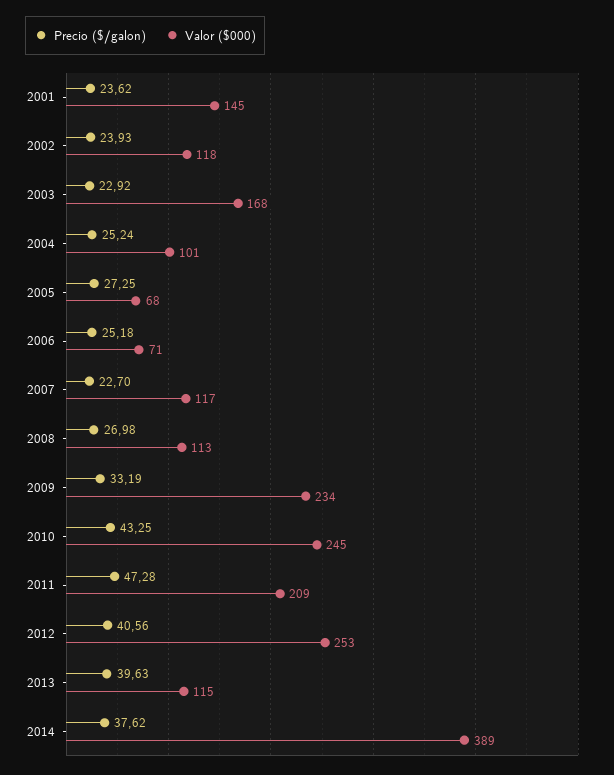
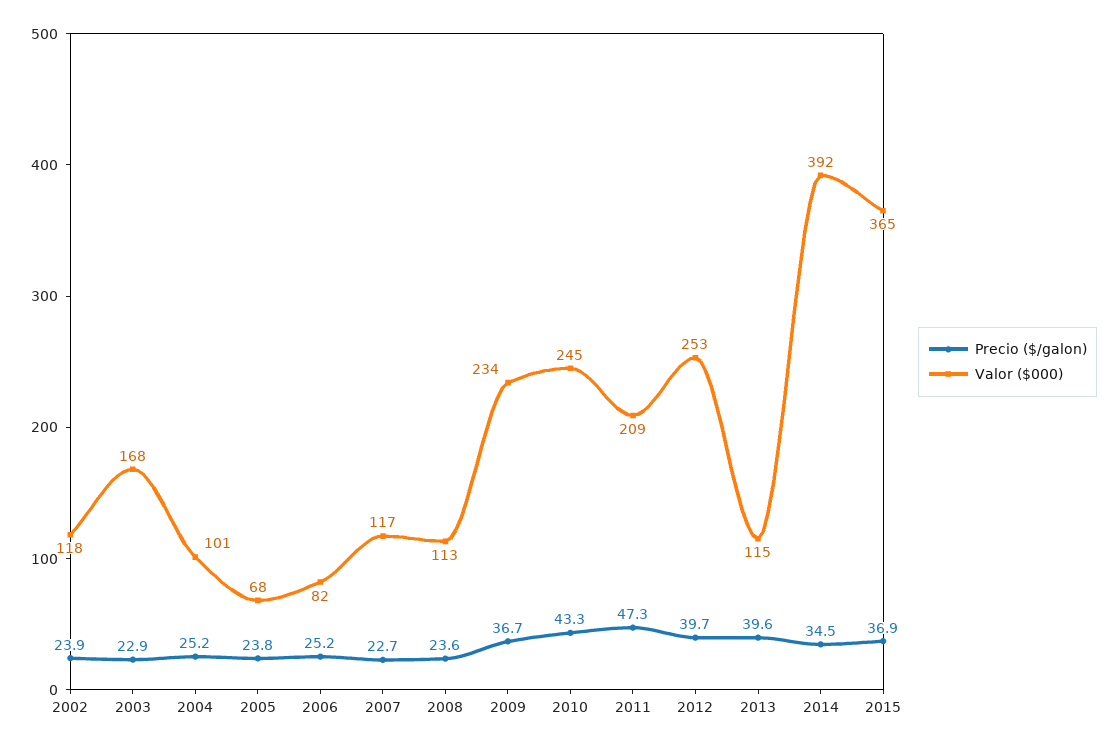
Precio ($/galon), 2001: 23.62 -> none
Valor ($000), 2001: 145 -> none
Precio ($/galon), 2005: 27.25 -> 23.8
Valor ($000), 2006: 71 -> 82
Precio ($/galon), 2008: 26.98 -> 23.6
Precio ($/galon), 2009: 33.19 -> 36.7
Precio ($/galon), 2012: 40.56 -> 39.7
Precio ($/galon), 2014: 37.62 -> 34.5
Valor ($000), 2014: 389 -> 392
Precio ($/galon), 2015: none -> 36.9
Valor ($000), 2015: none -> 365

